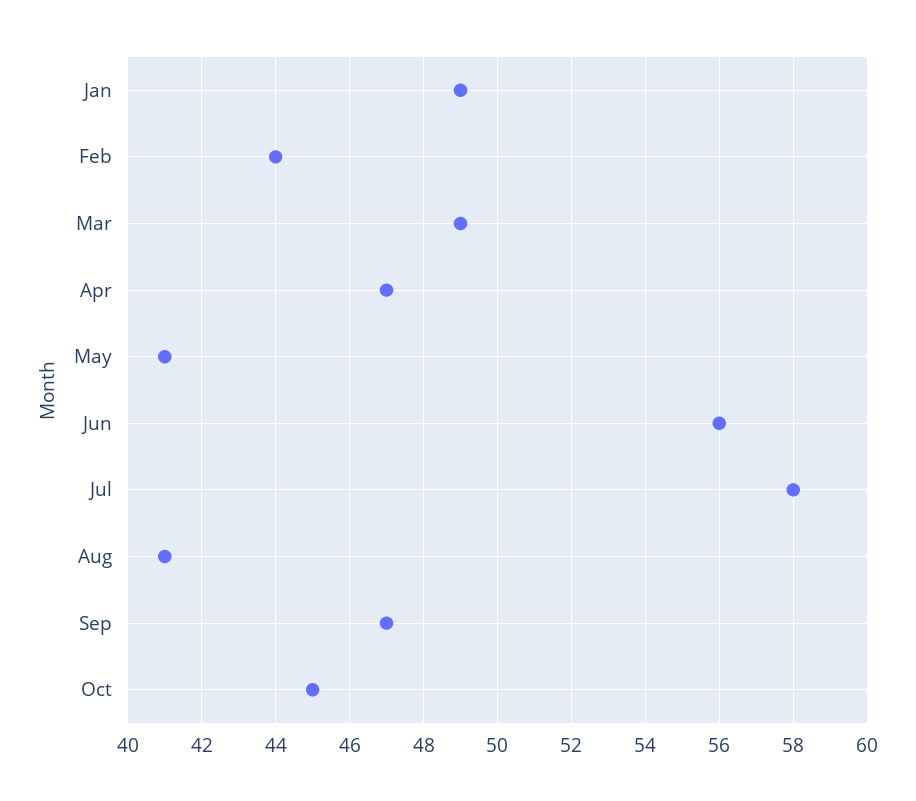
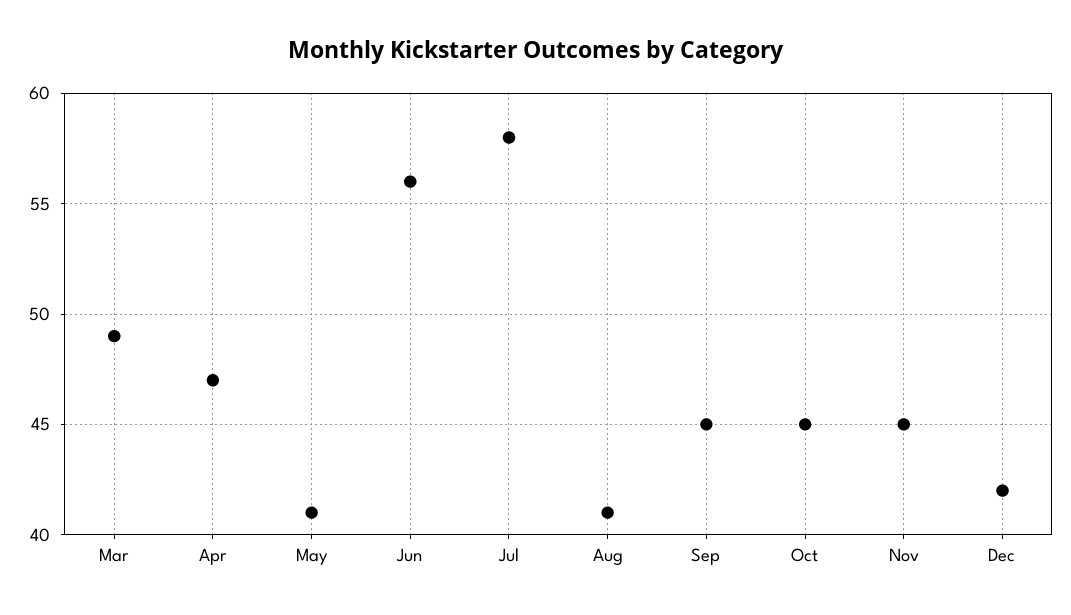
Jan: 49 -> none
Feb: 44 -> none
Sep: 47 -> 45
Nov: none -> 45
Dec: none -> 42

